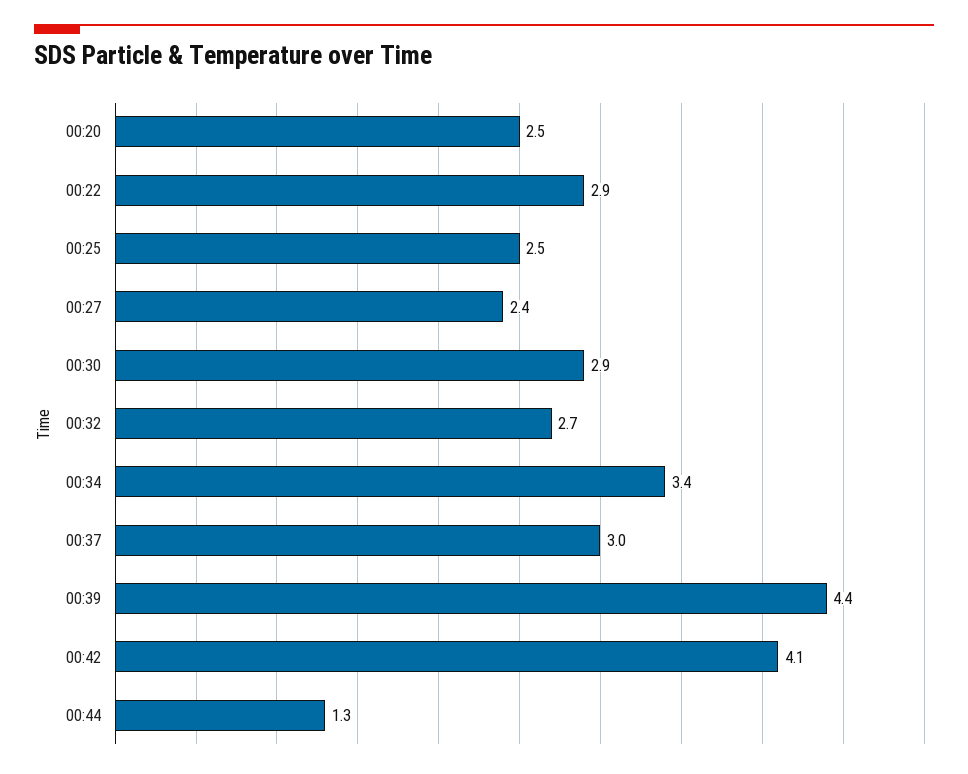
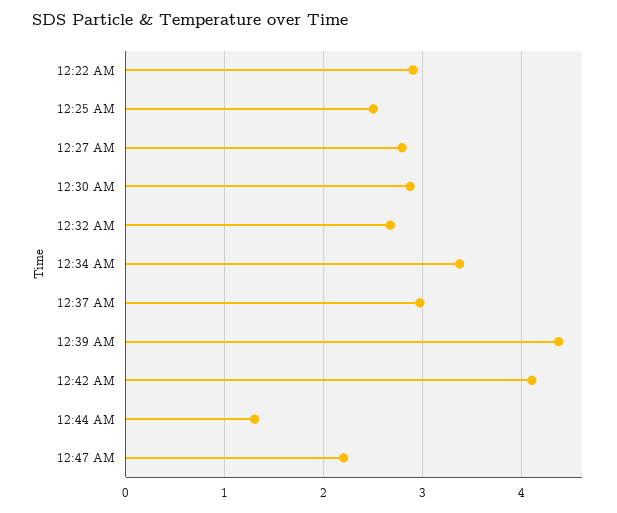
00:20: 2.5 -> none
00:27: 2.4 -> 2.8
12:47 AM: none -> 2.2

